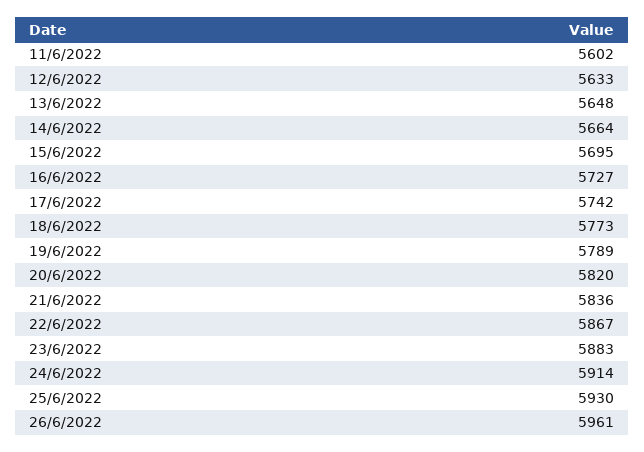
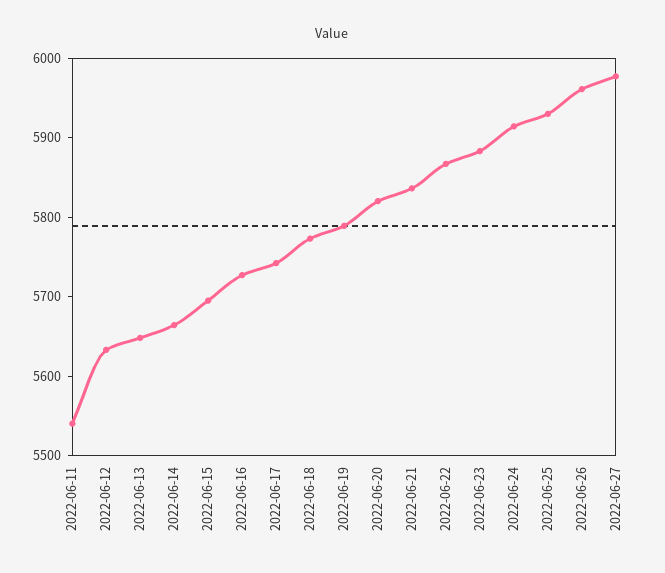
11/6/2022: 5602 -> 5540
2022-06-27: none -> 5980

